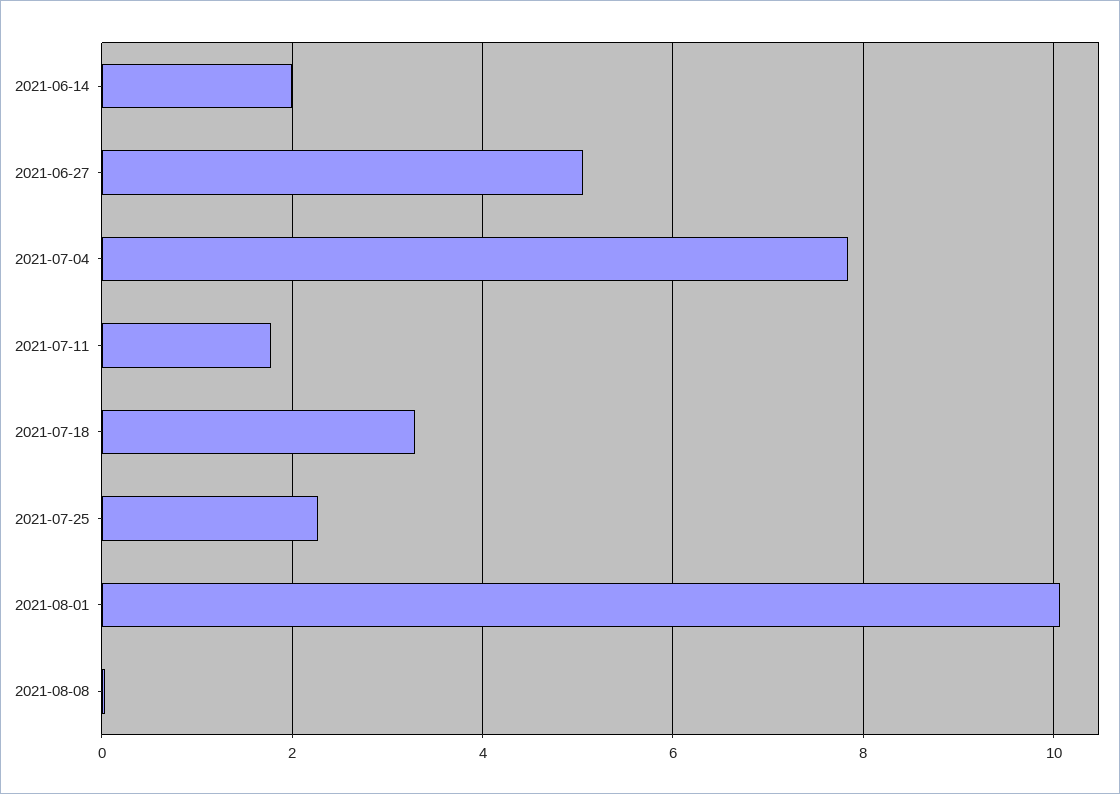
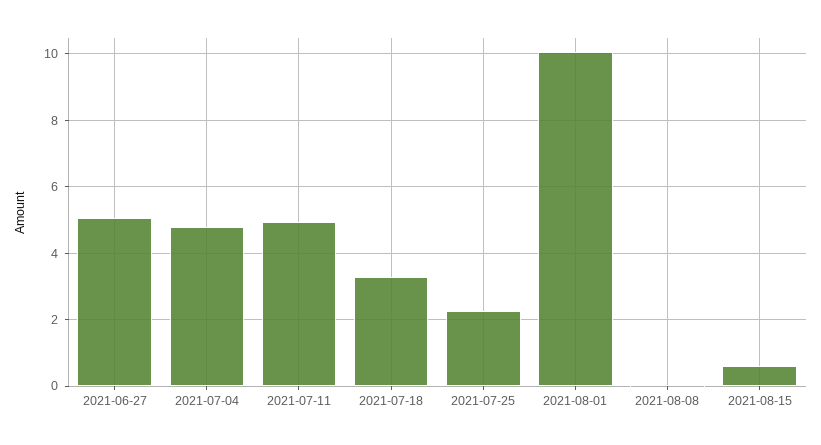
2021-06-14: 2 -> none
2021-07-04: 7.8 -> 4.8
2021-07-11: 1.8 -> 5
2021-08-15: none -> 0.6

